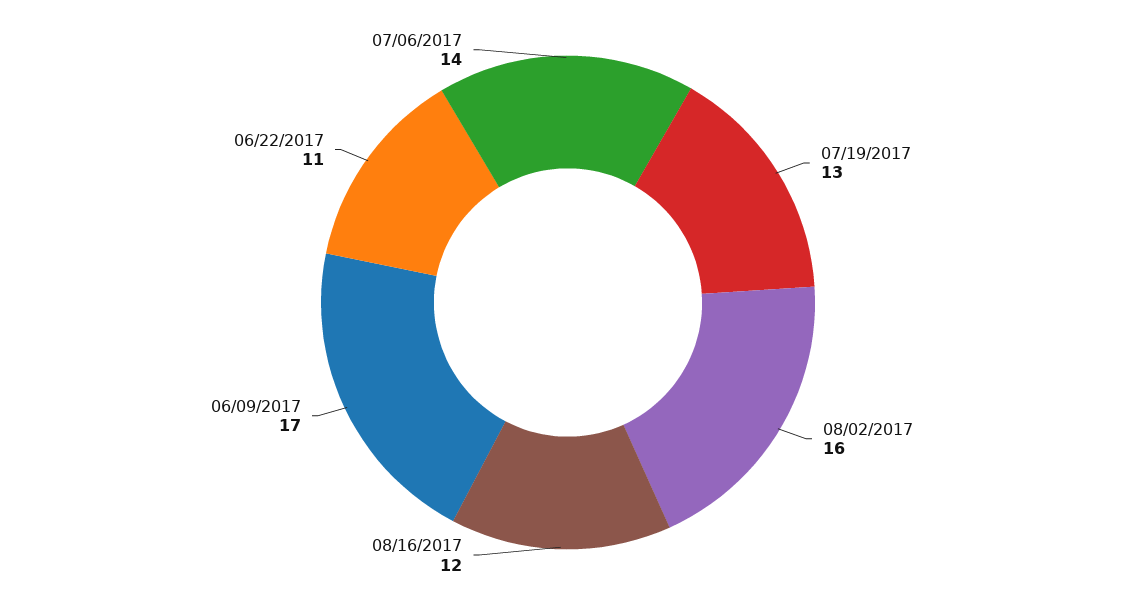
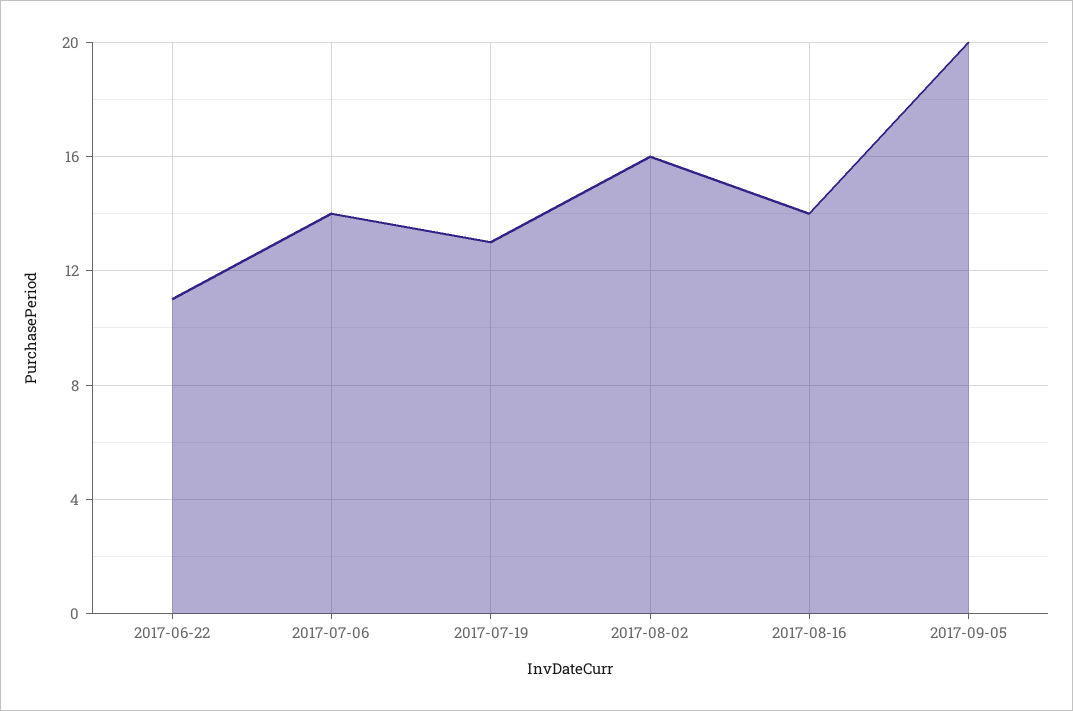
08/16/2017: 12 -> 14
06/09/2017: 17 -> none
2017-09-05: none -> 20

